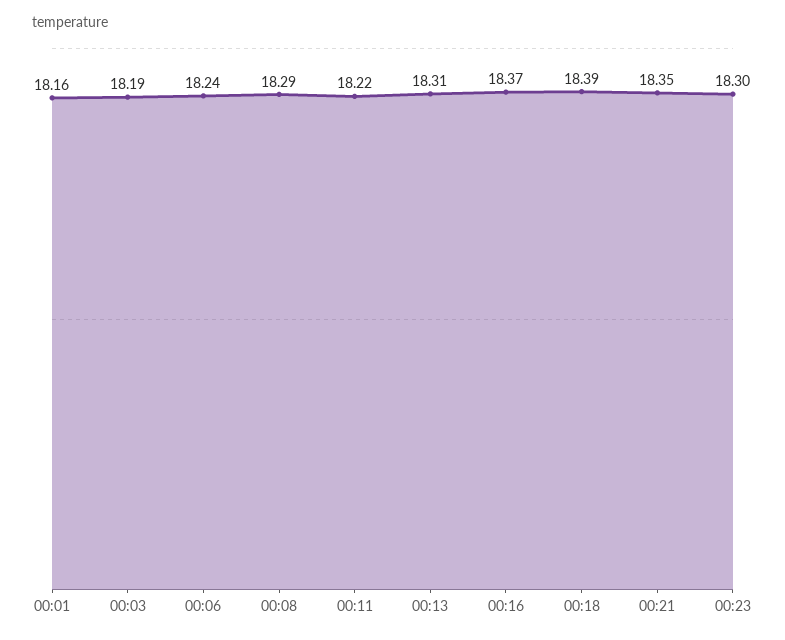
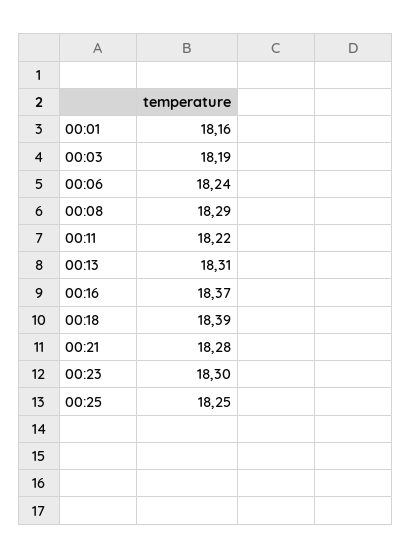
00:21: 18.35 -> 18.28
00:25: none -> 18.25

